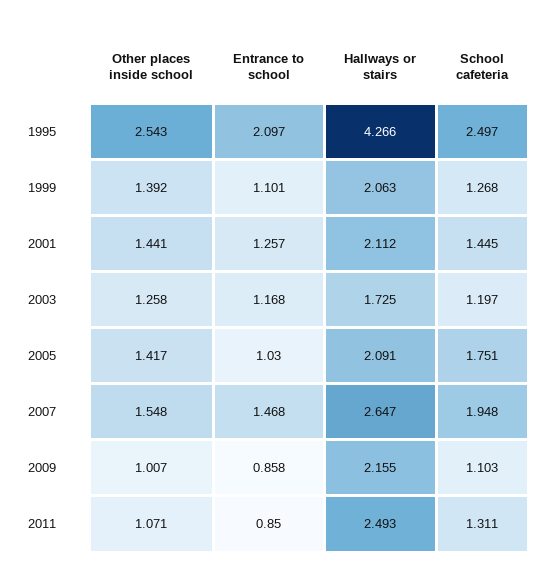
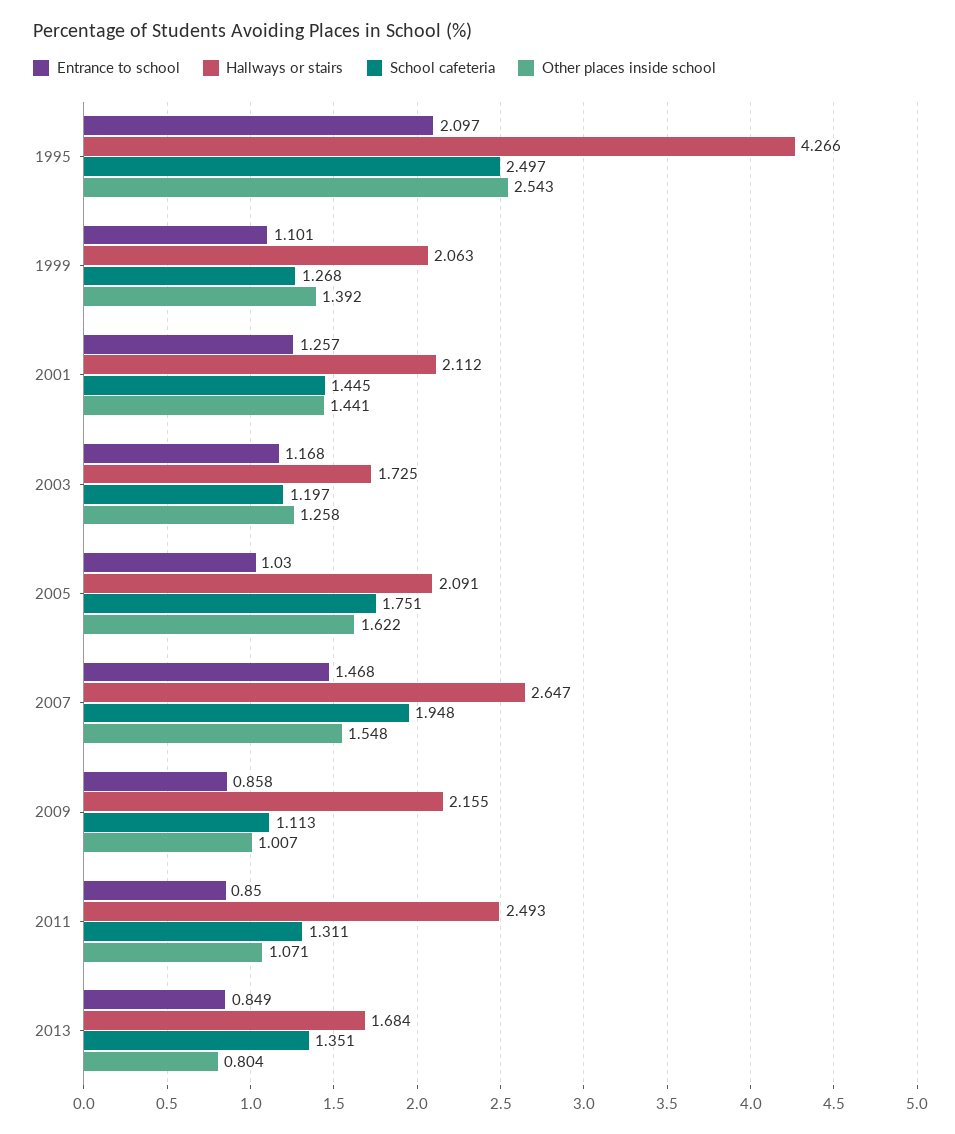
Other places inside school, 2005: 1.417 -> 1.622
School cafeteria, 2009: 1.103 -> 1.113
Entrance to school, 2013: none -> 0.849
Hallways or stairs, 2013: none -> 1.684
School cafeteria, 2013: none -> 1.351
Other places inside school, 2013: none -> 0.804

